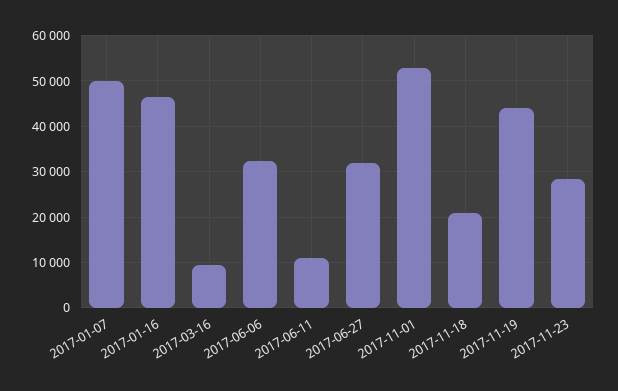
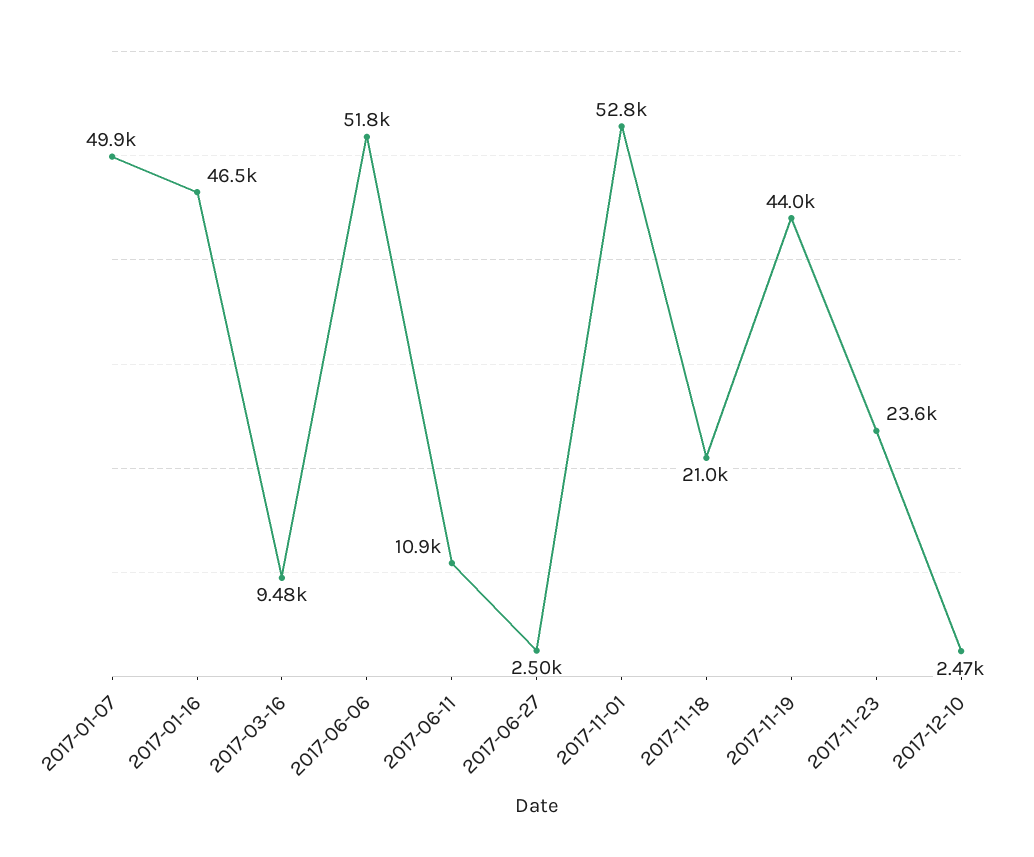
2017-06-06: 32000 -> 51800
2017-06-27: 32000 -> 2500
2017-11-23: 28000 -> 23600
2017-12-10: none -> 2470

